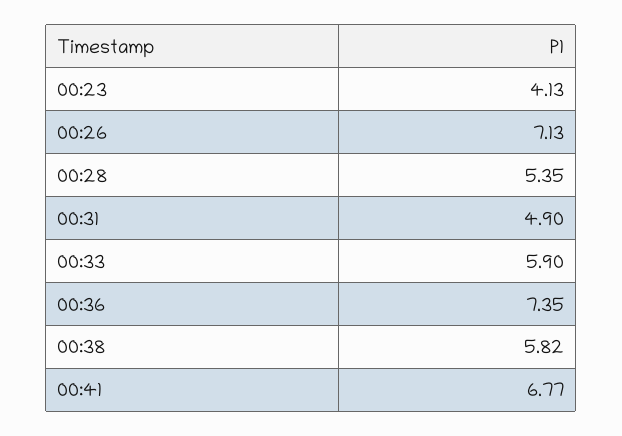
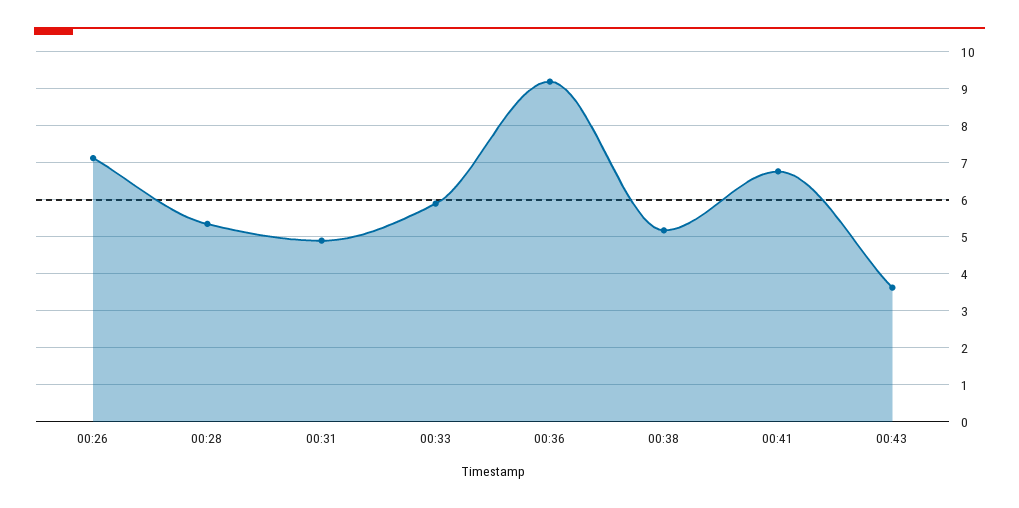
00:23: 4.13 -> none
00:36: 7.35 -> 9.2
00:38: 5.82 -> 5.2
00:43: none -> 3.6

